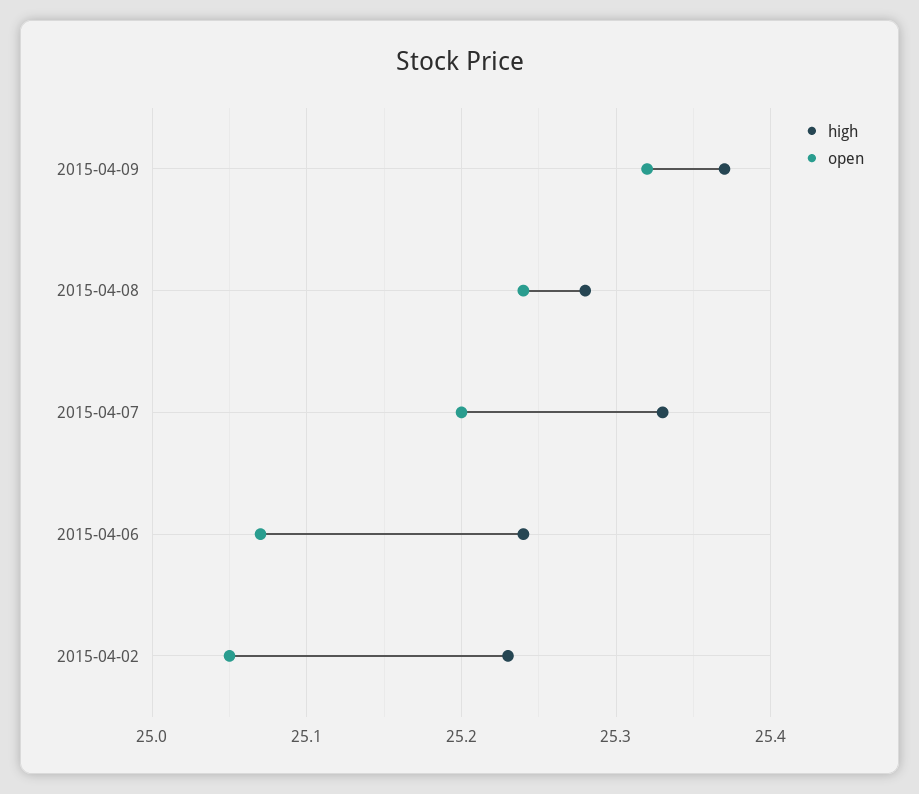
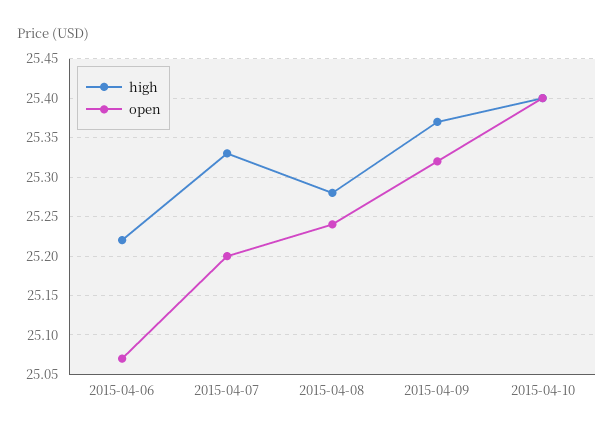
high, 2015-04-06: 25.24 -> 25.22
high, 2015-04-02: 25.23 -> none
open, 2015-04-02: 25.05 -> none
high, 2015-04-10: none -> 25.4
open, 2015-04-10: none -> 25.4

